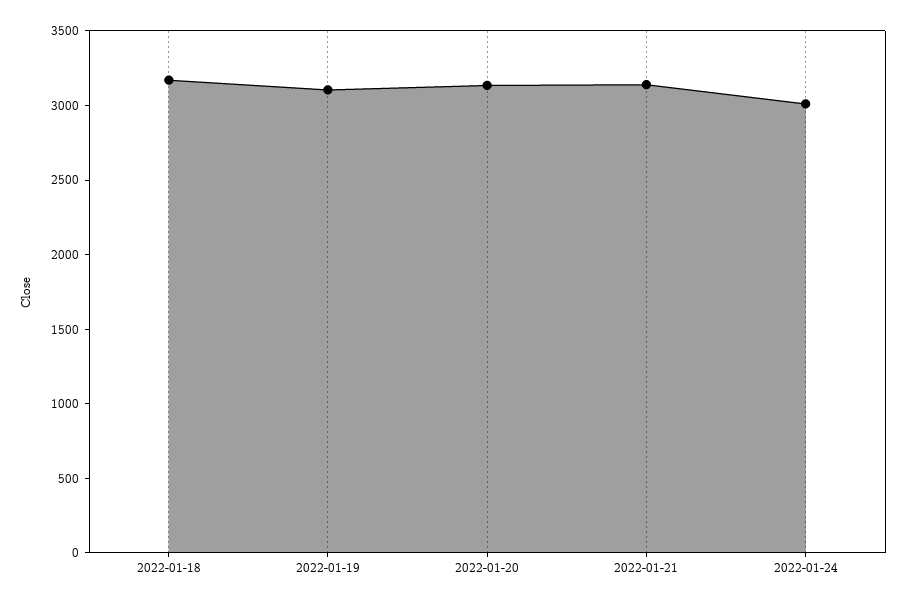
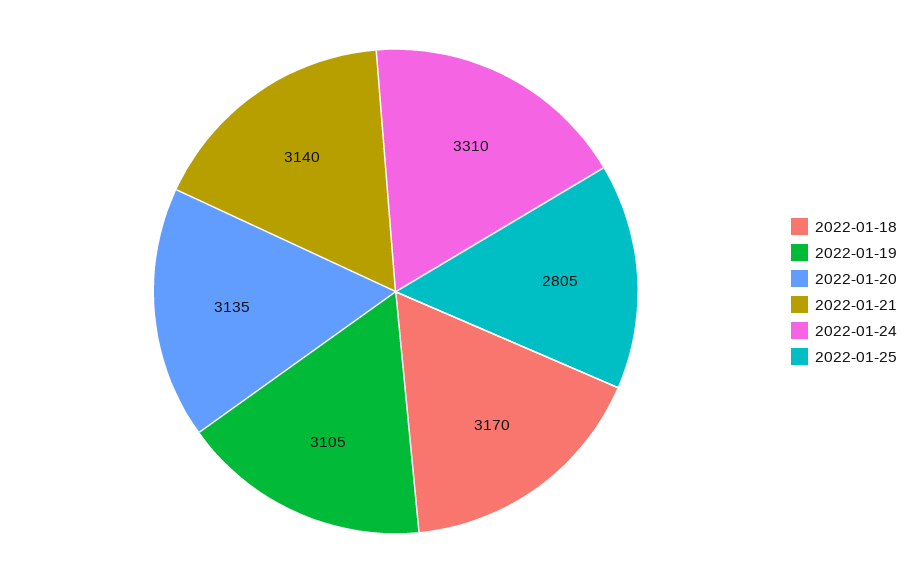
2022-01-24: 3000 -> 3310
2022-01-25: none -> 2805

